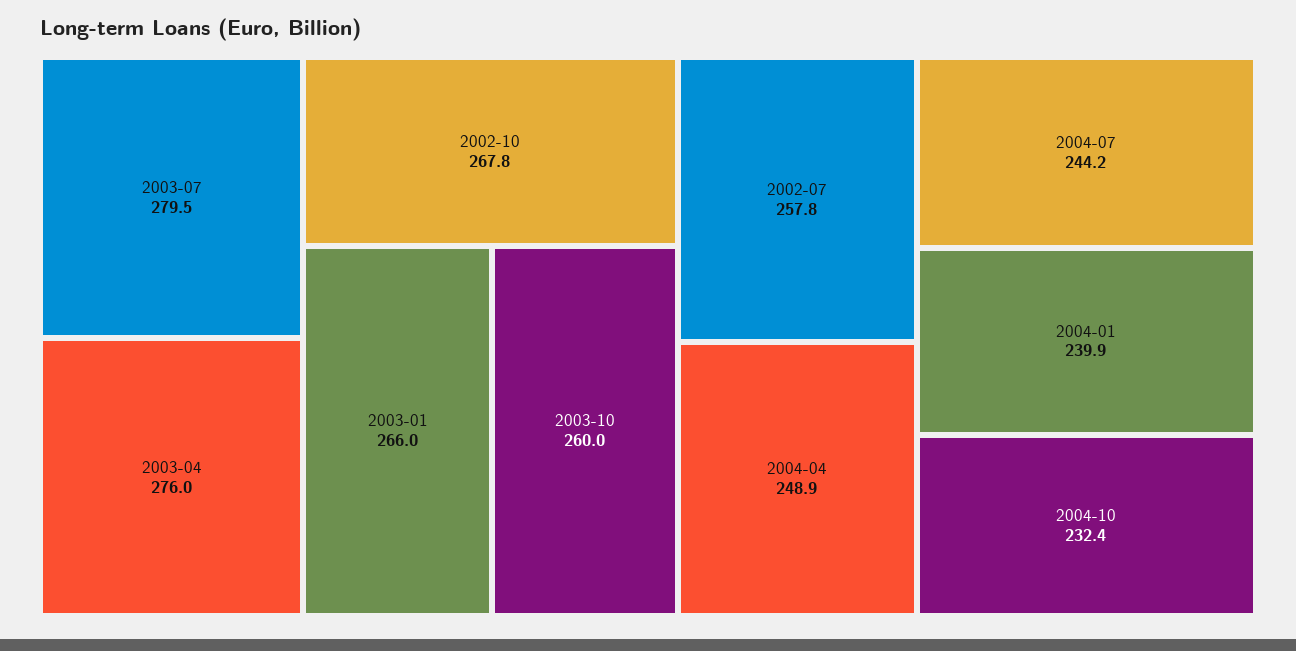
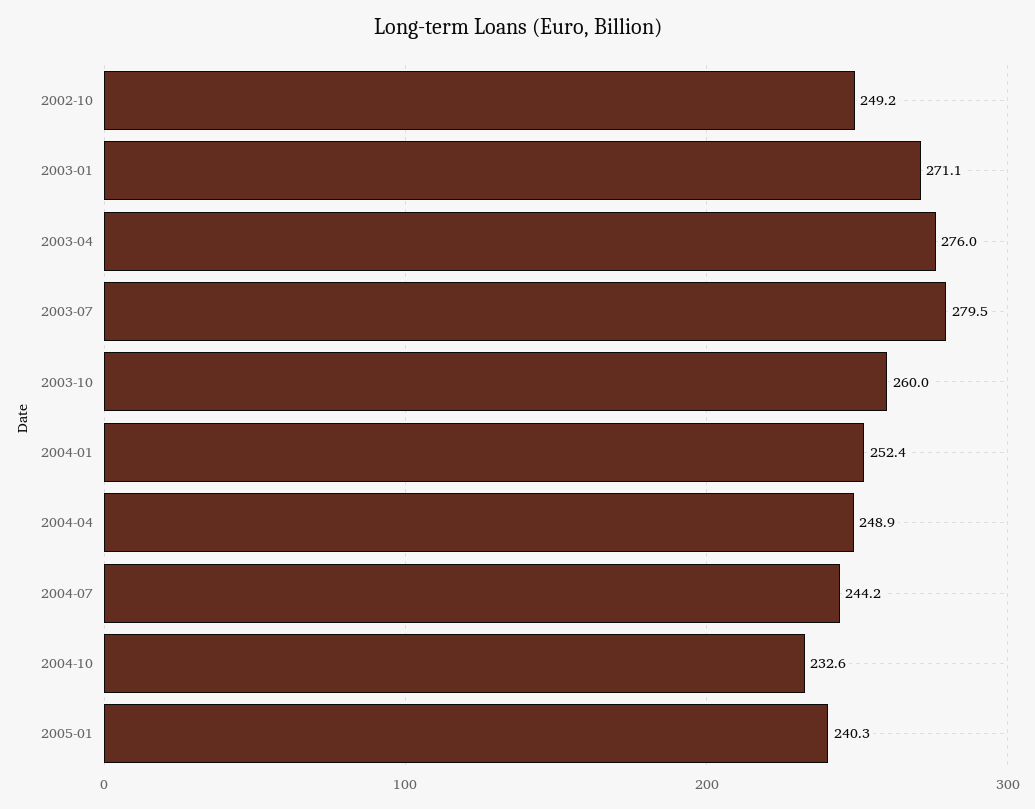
2002-10: 267.8 -> 249.2
2003-01: 266 -> 271.1
2002-07: 257.8 -> none
2004-01: 239.9 -> 252.4
2004-10: 232.4 -> 232.6
2005-01: none -> 240.3

